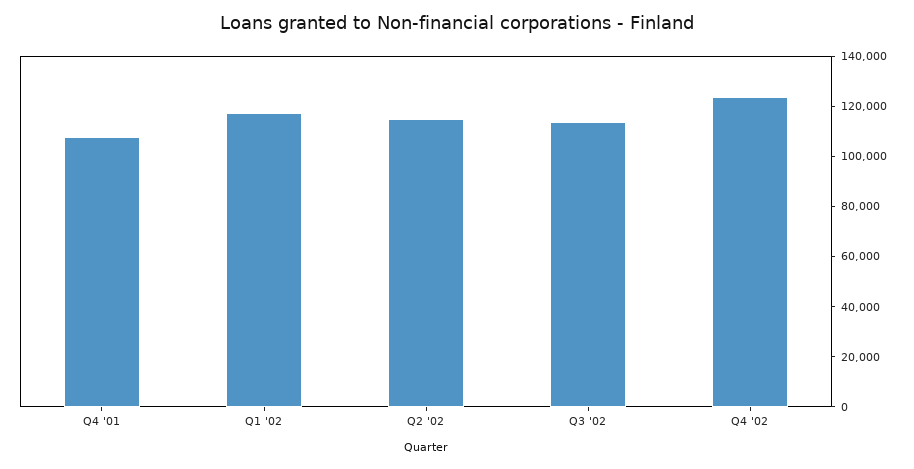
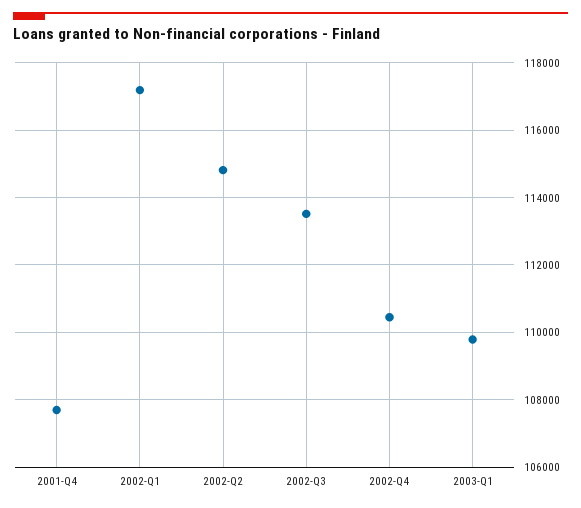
Q4 '02: 125000 -> 110400
2003-Q1: none -> 109800

